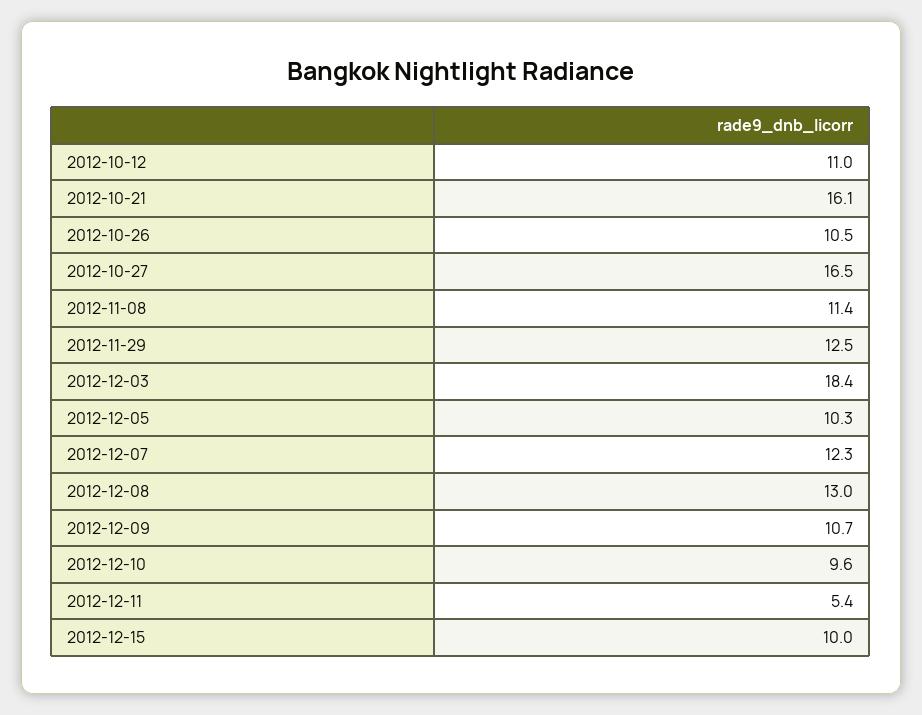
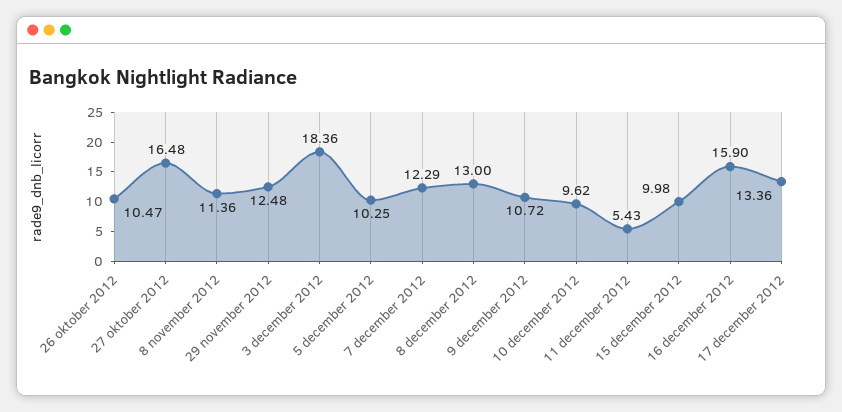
2012-10-12: 11 -> none
2012-10-21: 16.1 -> none
16 december 2012: none -> 15.9
17 december 2012: none -> 13.36

